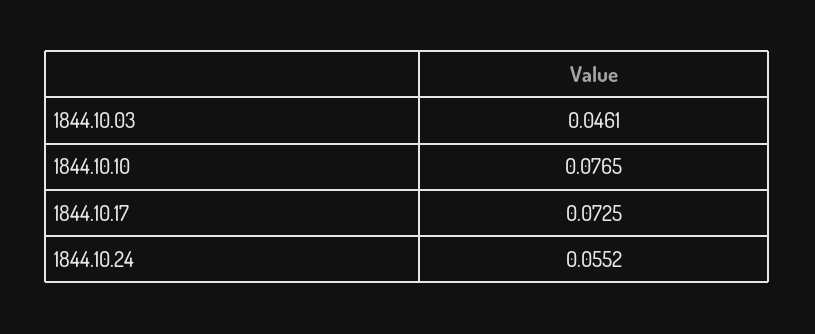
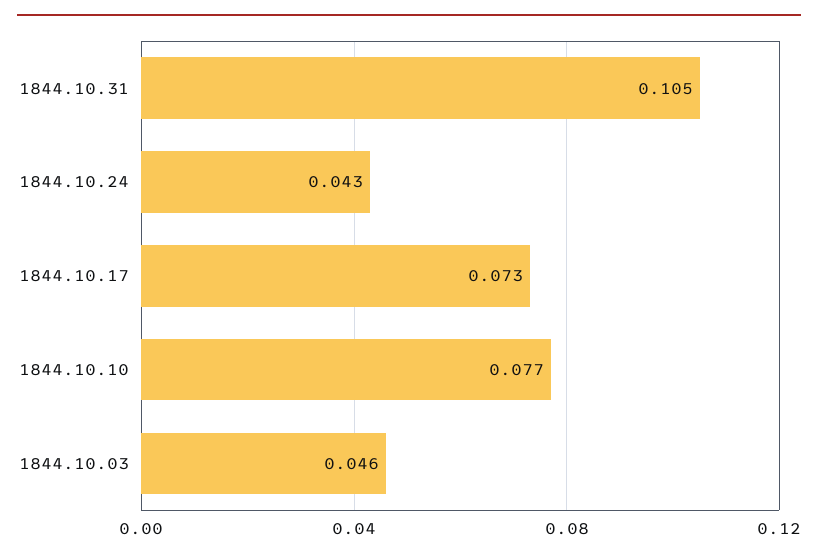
1844.10.24: 0.0552 -> 0.043
1844.10.31: none -> 0.105

